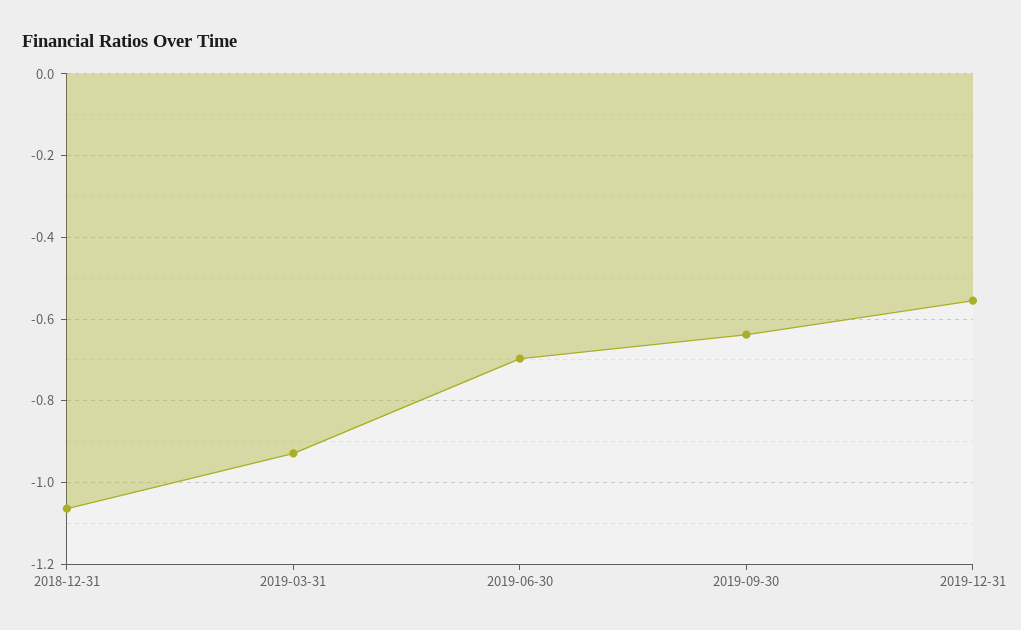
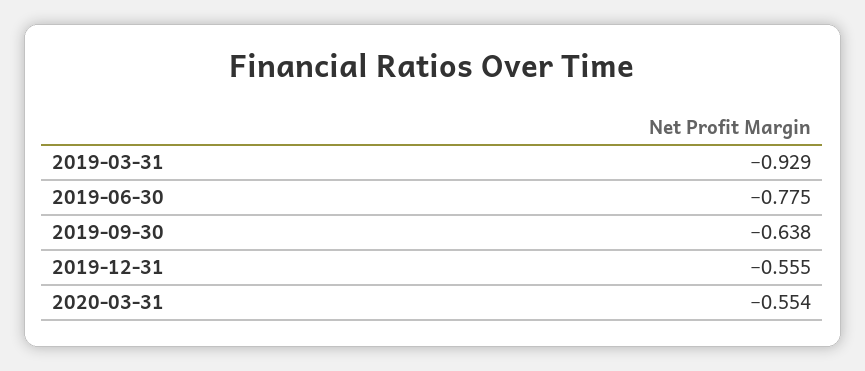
2018-12-31: -1.06 -> none
2019-06-30: -0.7 -> -0.775
2020-03-31: none -> -0.554

